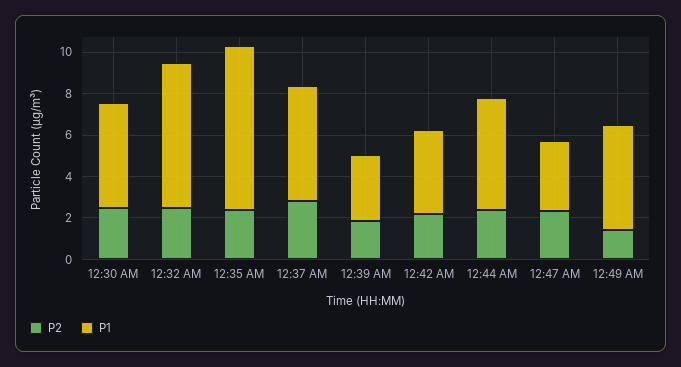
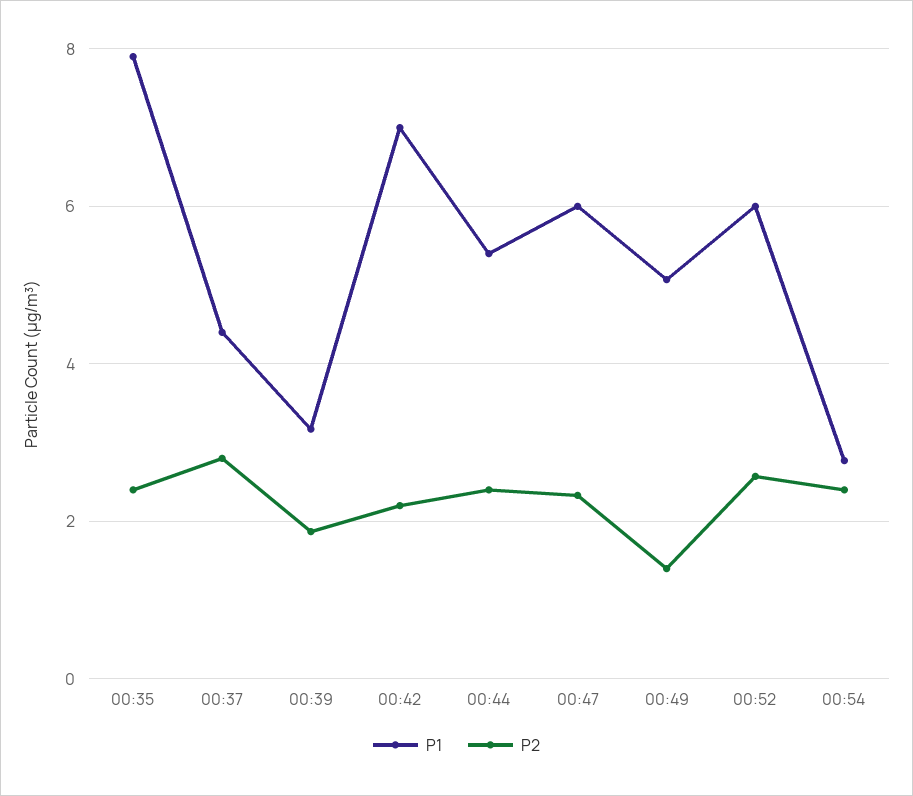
P2, 12:30 AM: 2.5 -> none
P1, 12:30 AM: 5 -> none
P2, 12:32 AM: 2.5 -> none
P1, 12:32 AM: 7 -> none
P1, 12:37 AM: 5.5 -> 4.4
P1, 12:42 AM: 4 -> 7
P1, 12:47 AM: 3.5 -> 6
P1, 00:52: none -> 6
P2, 00:52: none -> 2.6
P1, 00:54: none -> 2.8
P2, 00:54: none -> 2.4

